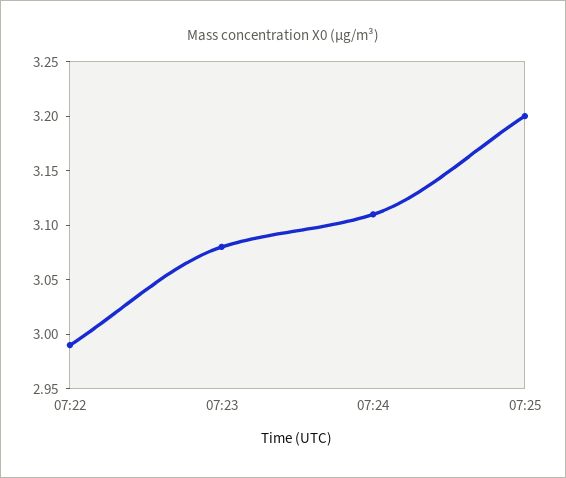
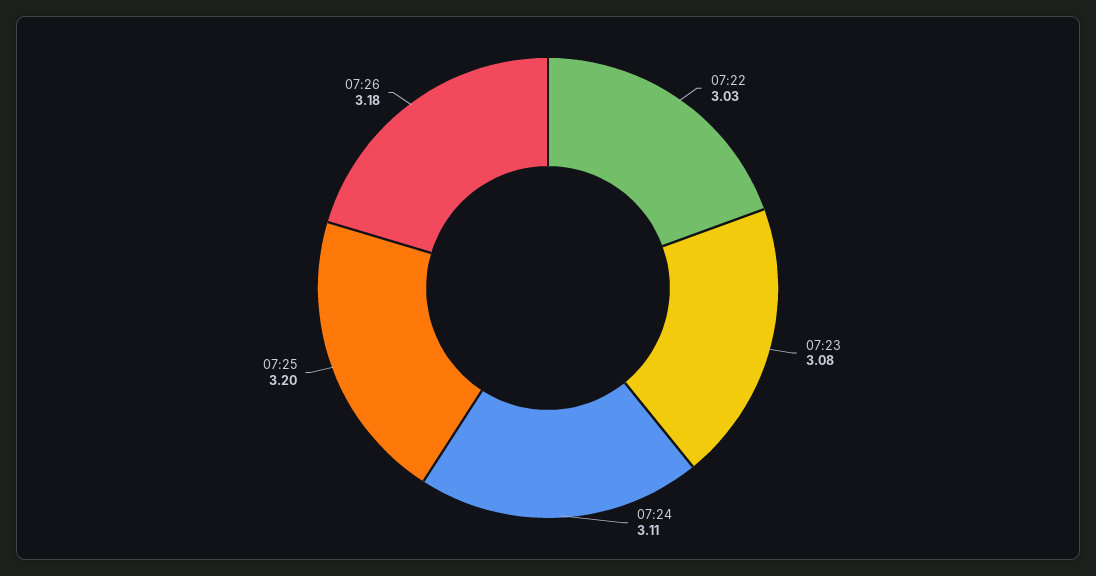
07:22: 2.99 -> 3.03
07:26: none -> 3.18

